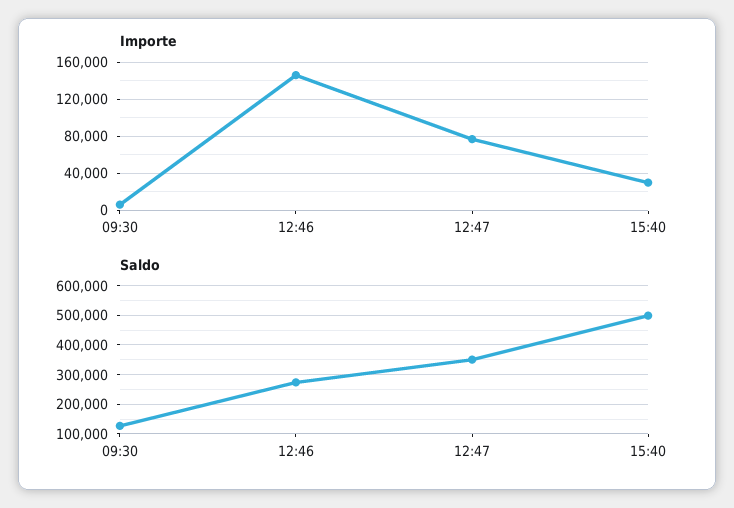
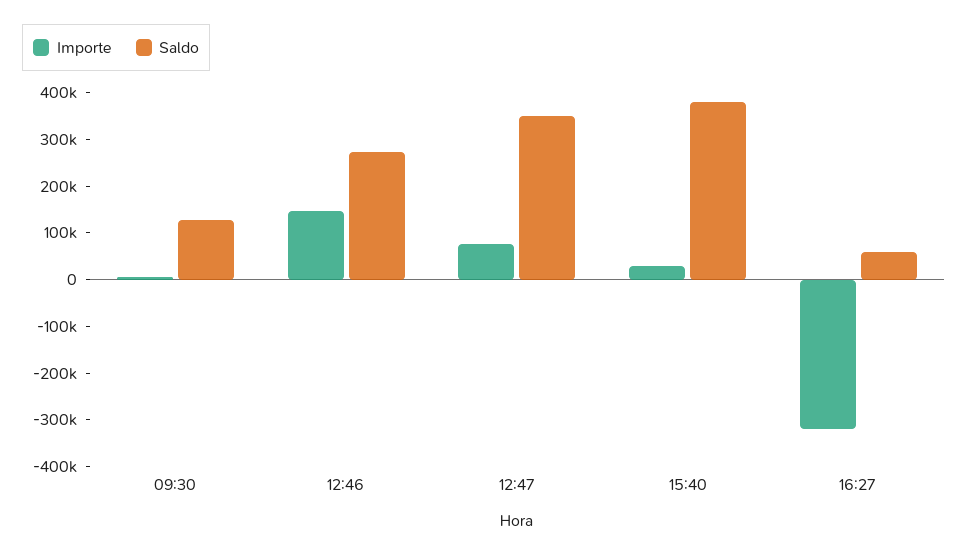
Saldo, 15:40: 500000 -> 380000
Importe, 16:27: none -> -320000
Saldo, 16:27: none -> 60000

